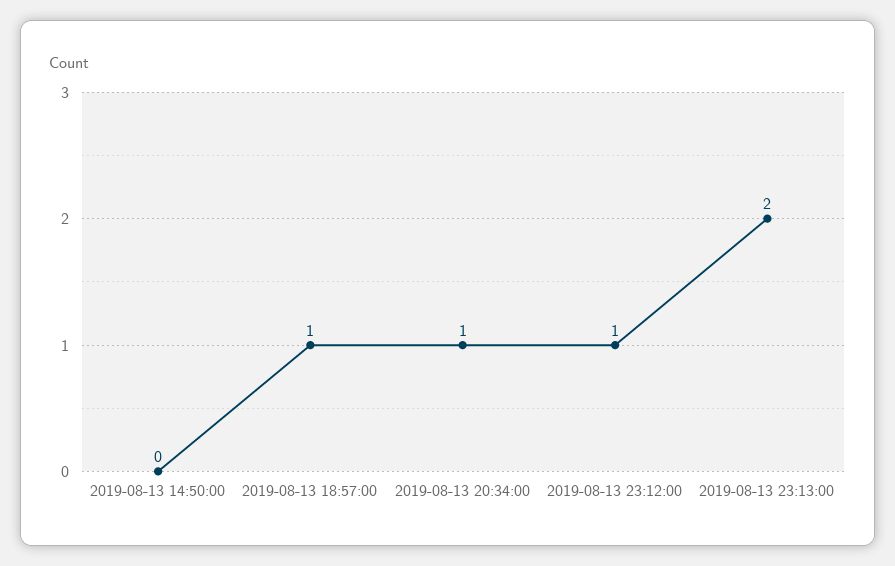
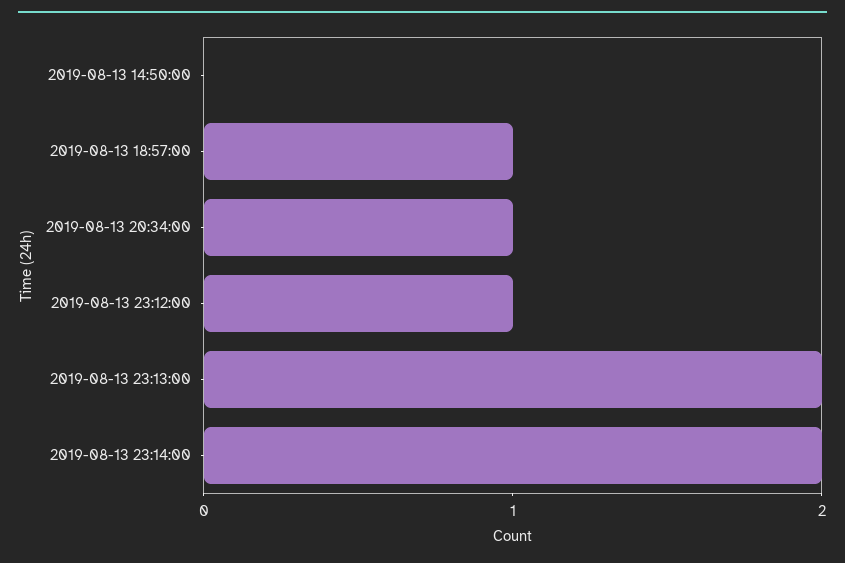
2019-08-13 23:14:00: none -> 2

